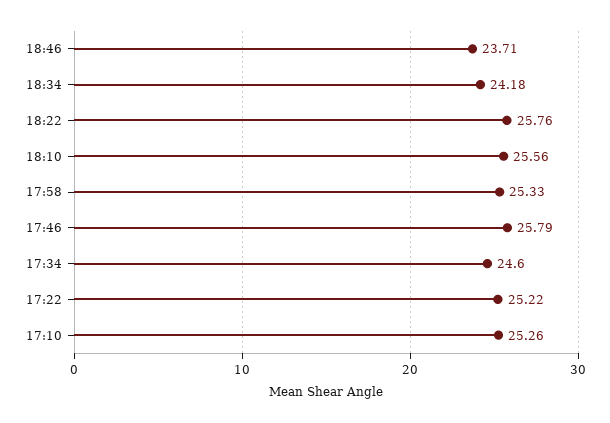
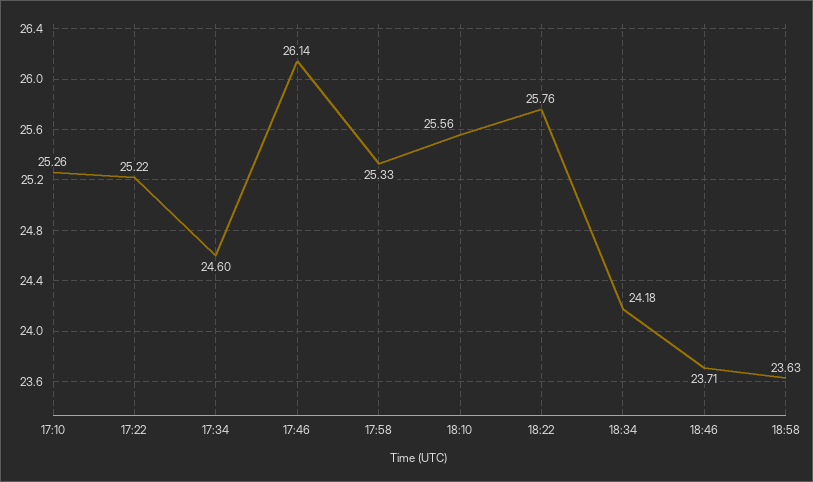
17:46: 25.79 -> 26.14
18:58: none -> 23.63

